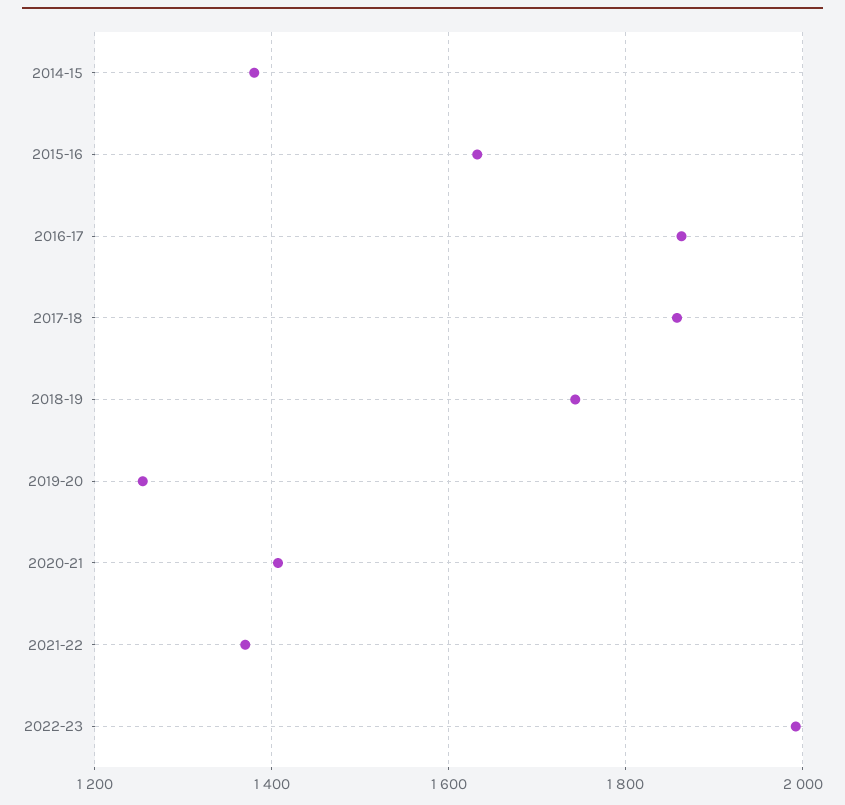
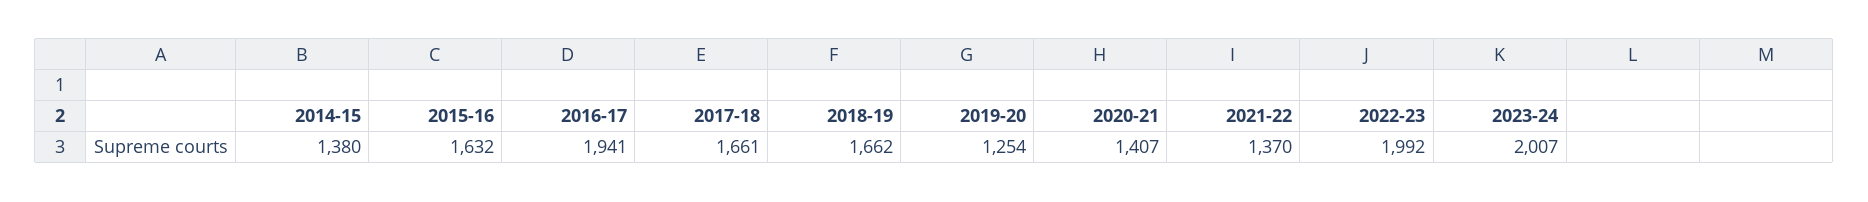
2016-17: 1860 -> 1941
2017-18: 1860 -> 1661
2018-19: 1740 -> 1662
2023-24: none -> 2007

